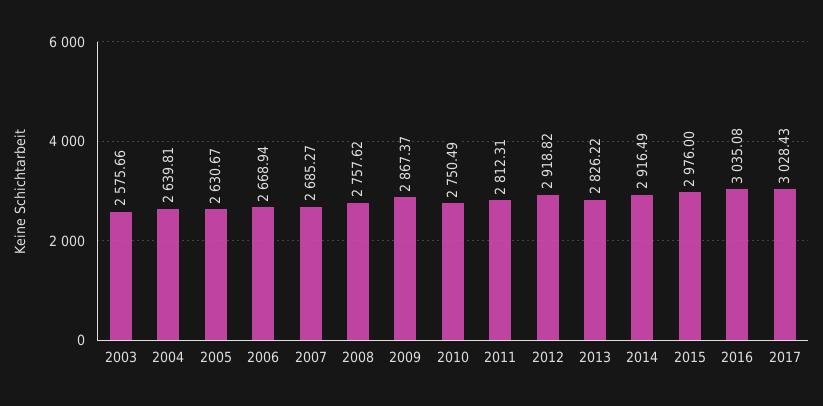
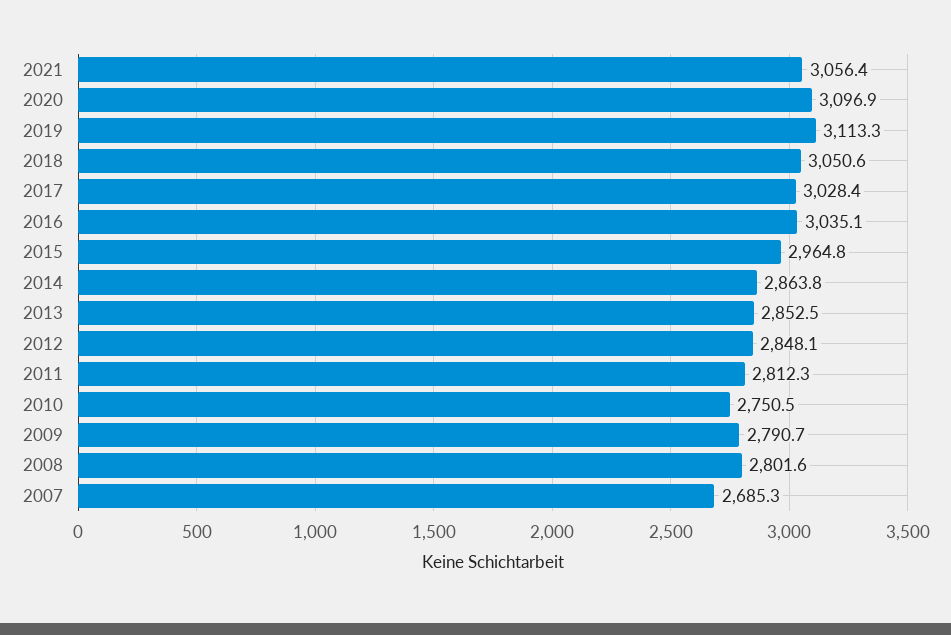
2003: 2575.66 -> none
2004: 2639.81 -> none
2005: 2630.67 -> none
2006: 2668.94 -> none
2008: 2757.62 -> 2801.6
2009: 2867.37 -> 2790.7
2012: 2918.82 -> 2848.1
2013: 2826.22 -> 2852.5
2014: 2916.49 -> 2863.8
2015: 2976 -> 2964.8
2021: none -> 3056.4
2020: none -> 3096.9
2019: none -> 3113.3
2018: none -> 3050.6

